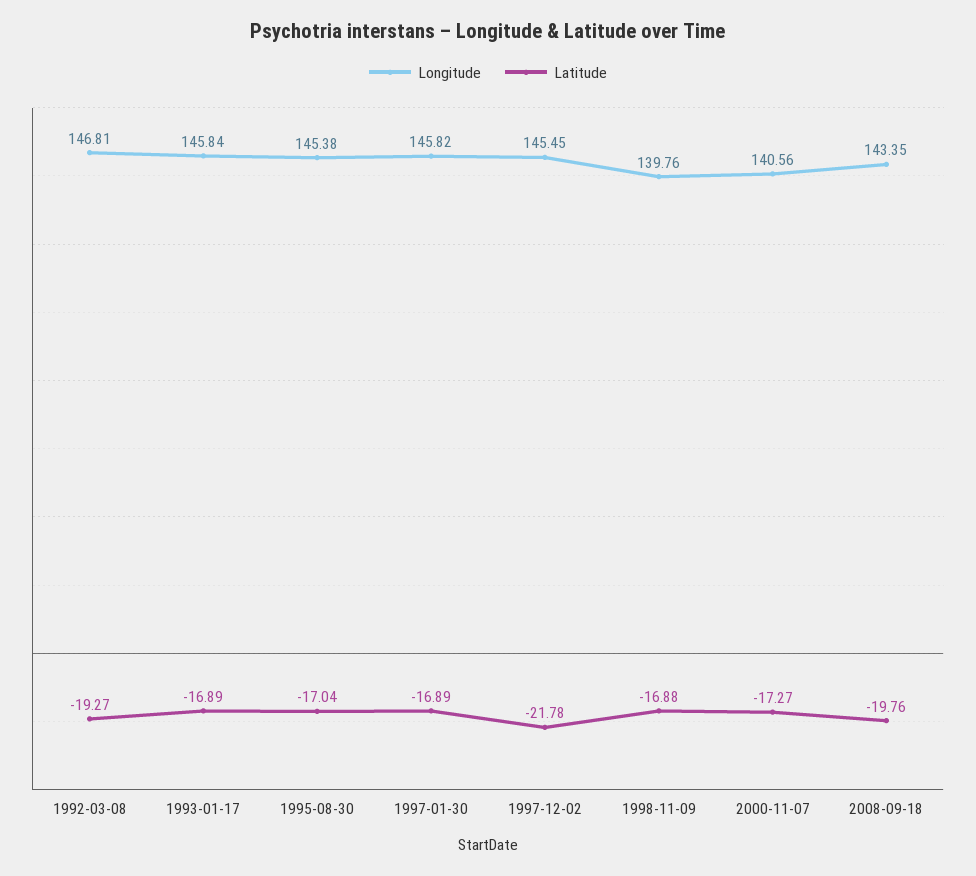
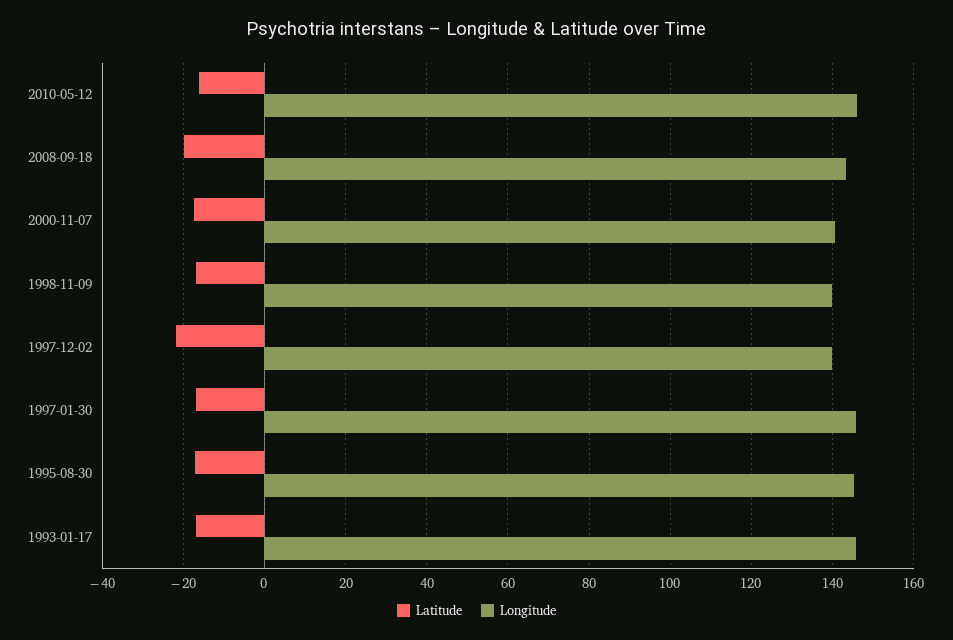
Longitude, 1992-03-08: 146.81 -> none
Latitude, 1992-03-08: -19.27 -> none
Longitude, 1997-12-02: 145.45 -> 140
Latitude, 2010-05-12: none -> -16
Longitude, 2010-05-12: none -> 146

